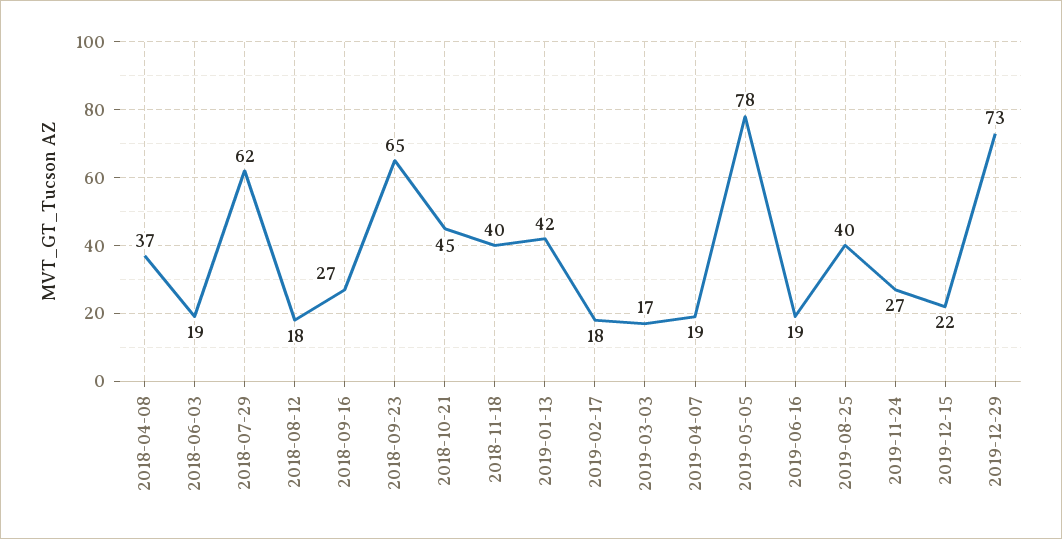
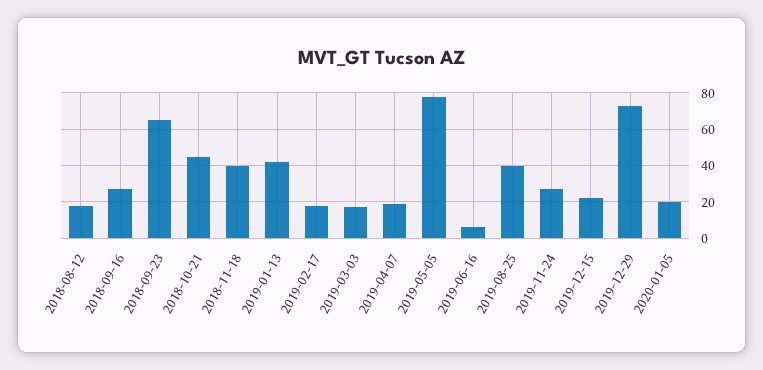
2018-04-08: 37 -> none
2018-06-03: 19 -> none
2018-07-29: 62 -> none
2019-06-16: 19 -> 5
2020-01-05: none -> 20

